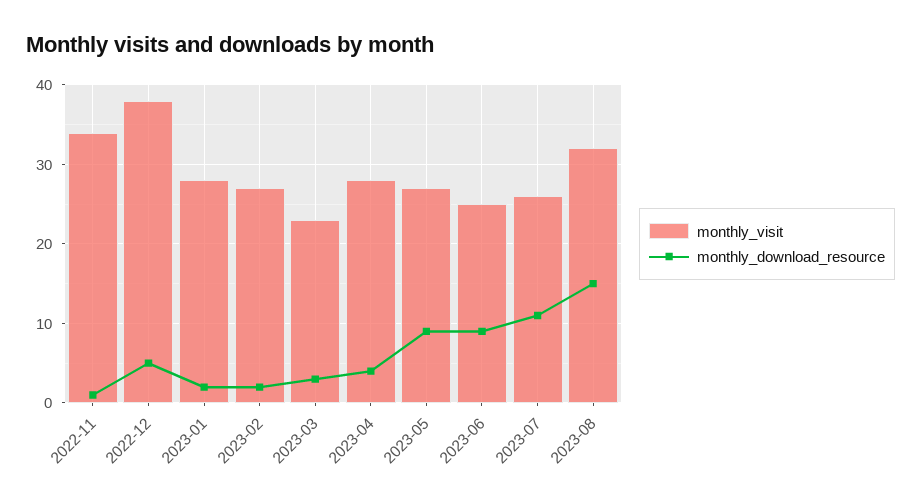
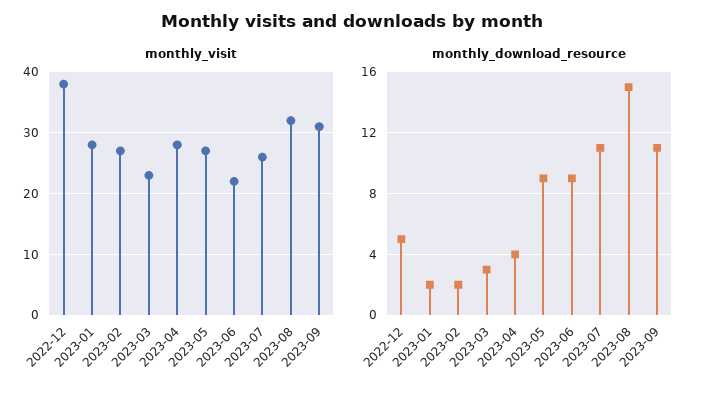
monthly_visit, 2022-11: 34 -> none
monthly_download_resource, 2022-11: 1 -> none
monthly_visit, 2023-06: 25 -> 22
monthly_visit, 2023-09: none -> 31
monthly_download_resource, 2023-09: none -> 11

